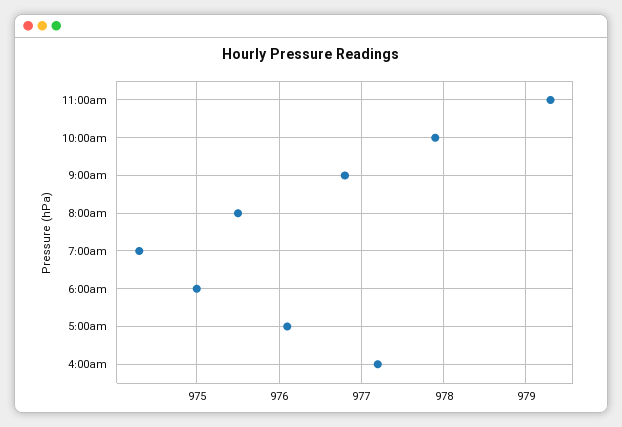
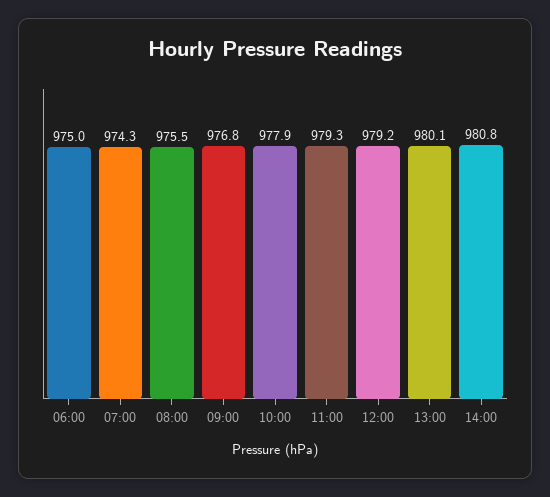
5:00am: 976.1 -> none
4:00am: 977.2 -> none
12:00: none -> 979.2
13:00: none -> 980.1
14:00: none -> 980.8

